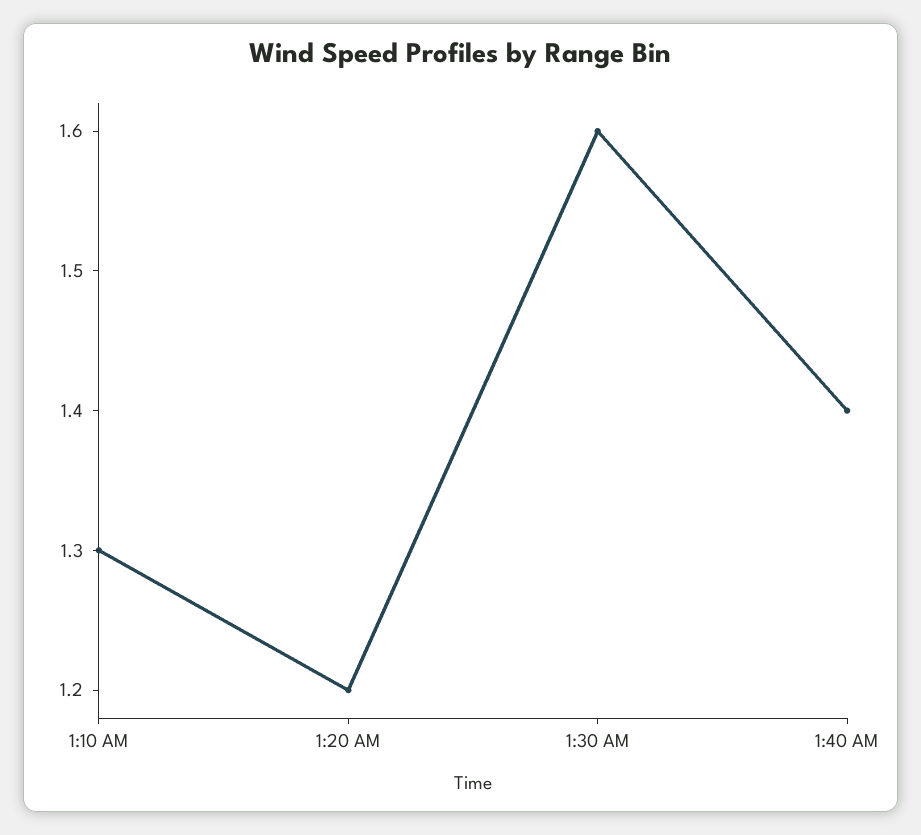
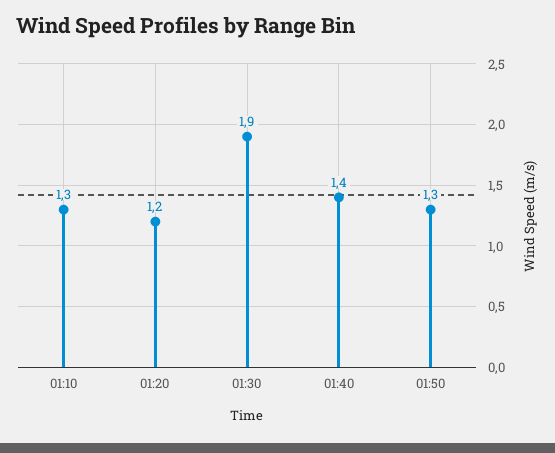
1:30 AM: 1.6 -> 1.9
01:50: none -> 1.3

